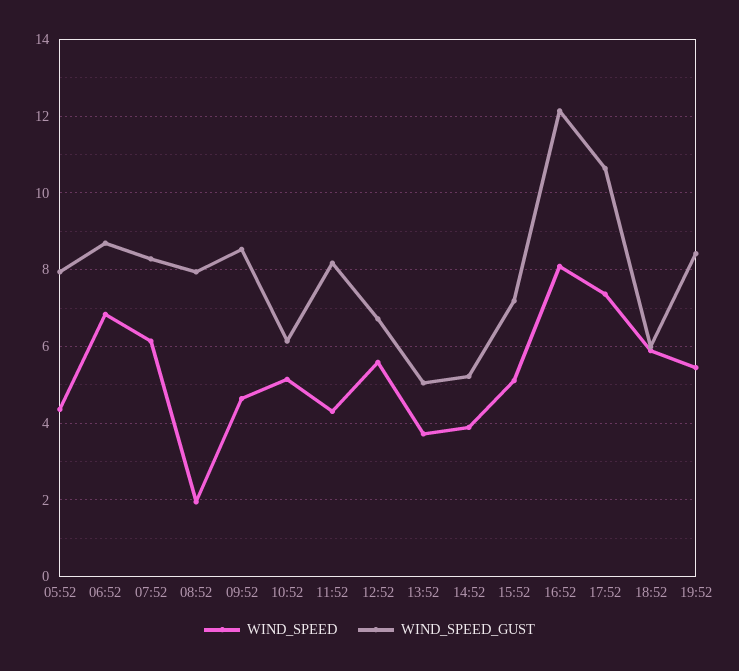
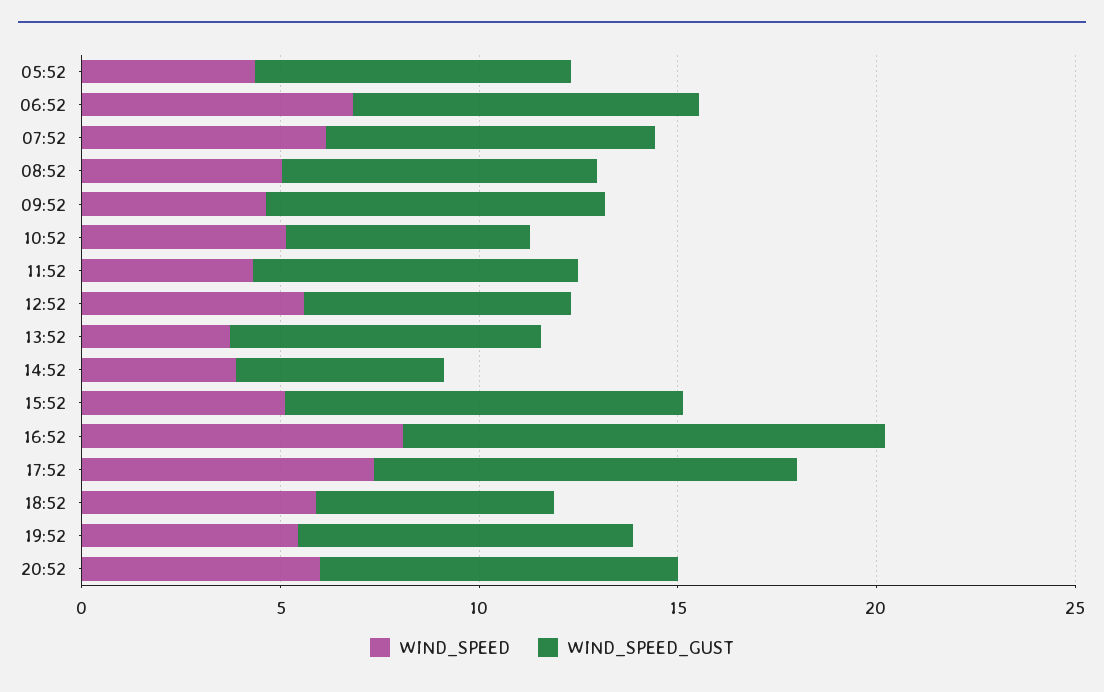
WIND_SPEED, 08:52: 2 -> 5
WIND_SPEED_GUST, 13:52: 5 -> 8
WIND_SPEED_GUST, 15:52: 7.2 -> 10
WIND_SPEED, 20:52: none -> 6
WIND_SPEED_GUST, 20:52: none -> 9

